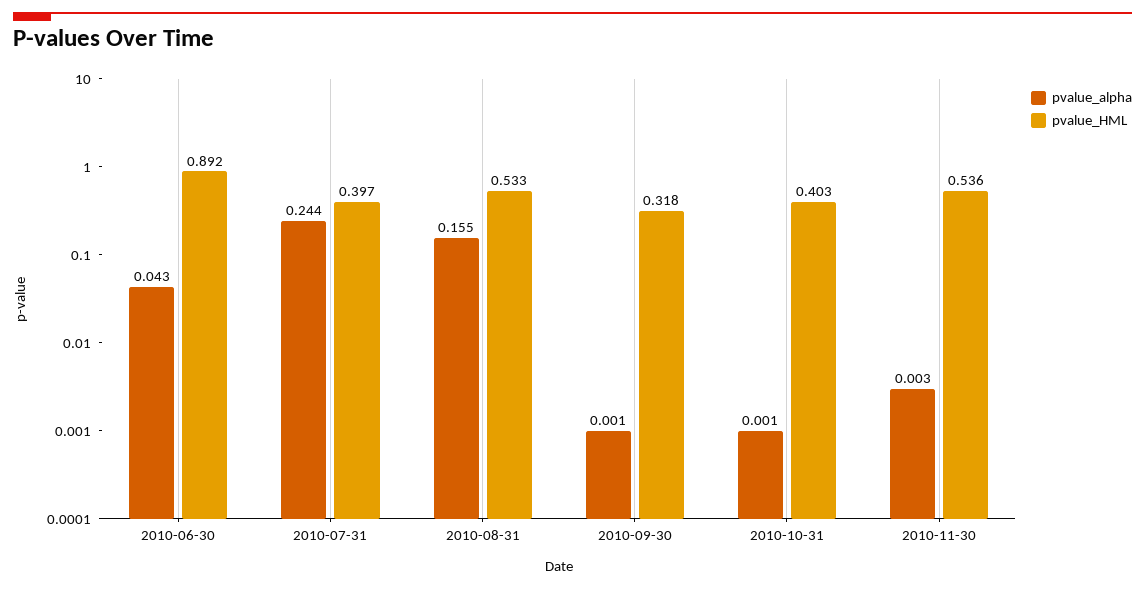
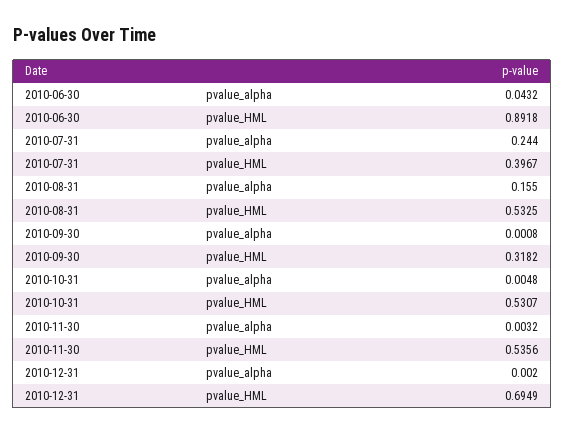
pvalue_alpha, 2010-10-31: 0.001 -> 0.0048
pvalue_HML, 2010-10-31: 0.403 -> 0.5307
pvalue_alpha, 2010-12-31: none -> 0.002
pvalue_HML, 2010-12-31: none -> 0.6949

